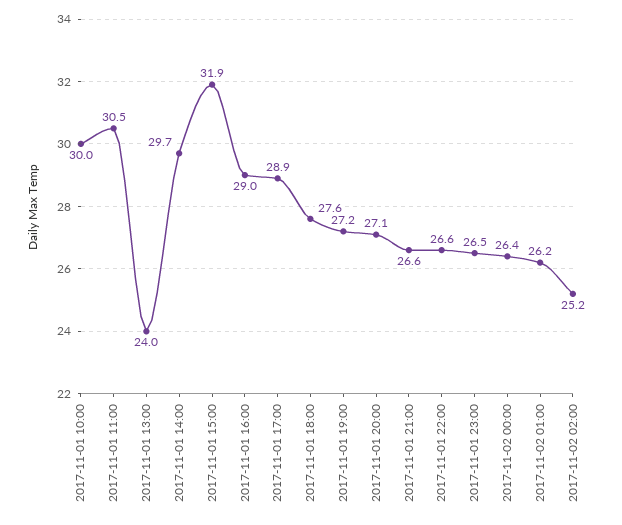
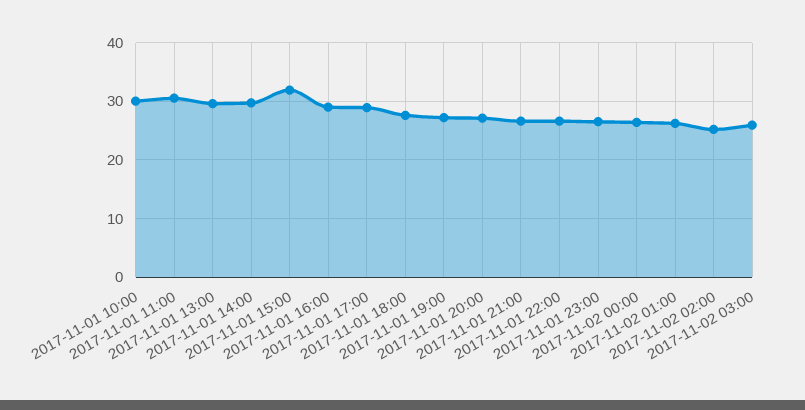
2017-11-01 13:00: 24 -> 30
2017-11-02 03:00: none -> 26

